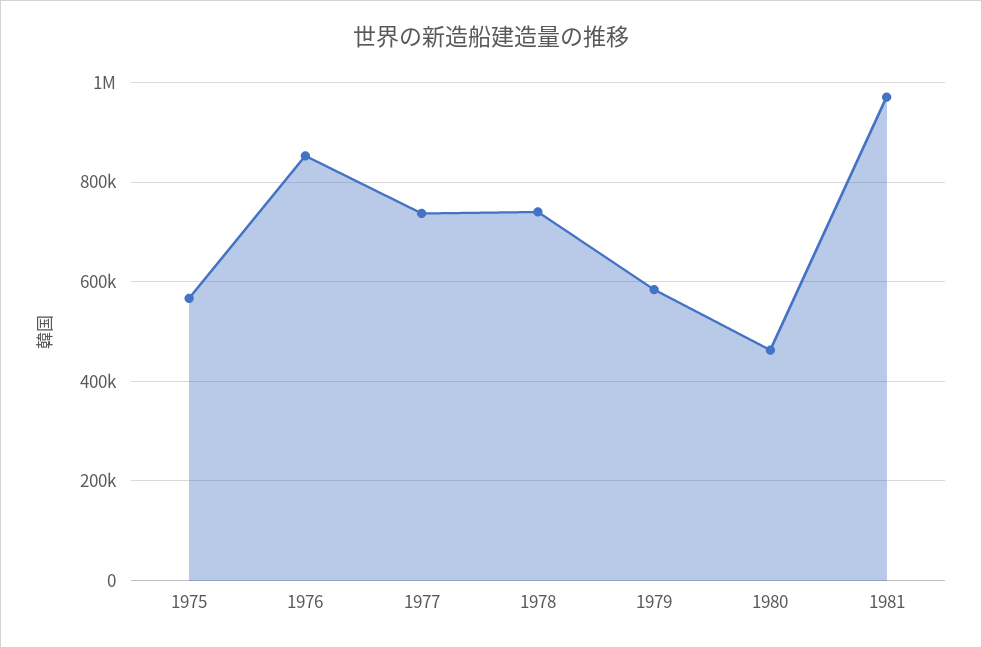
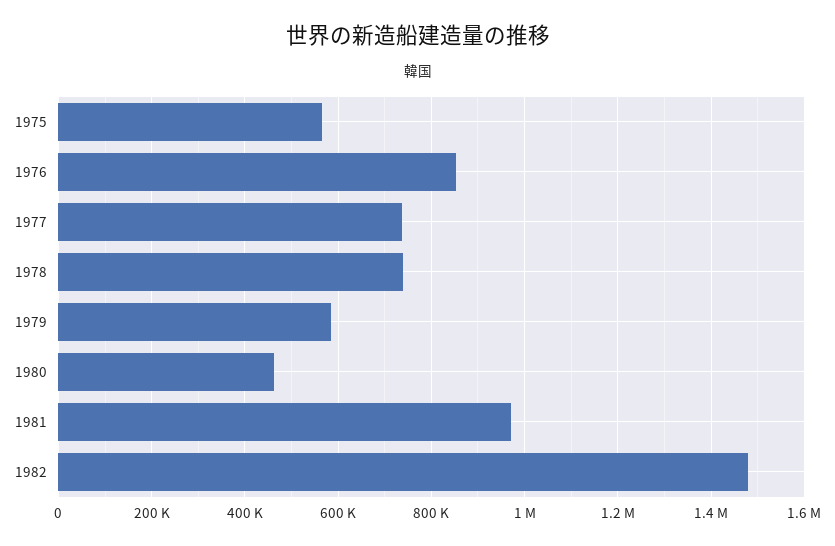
1982: none -> 1480000

